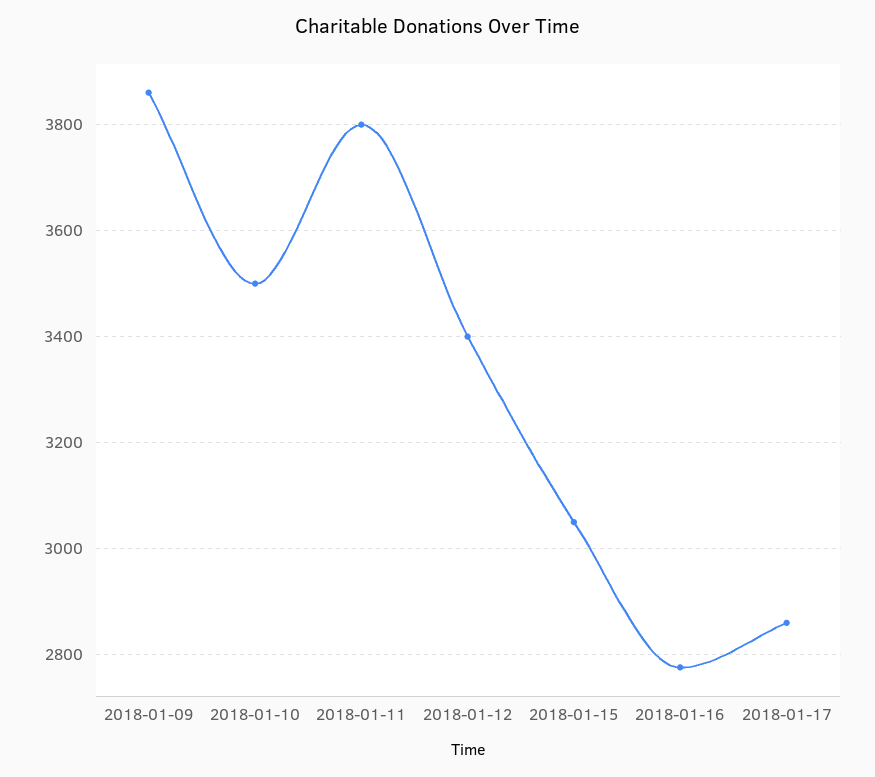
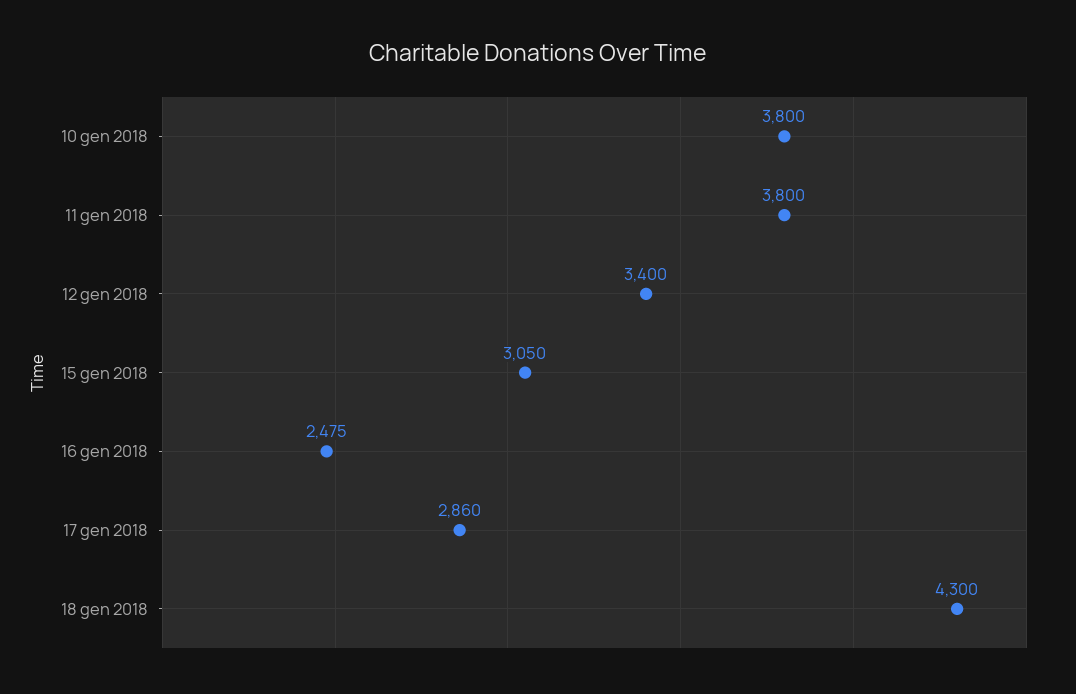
2018-01-09: 3860 -> none
2018-01-10: 3500 -> 3800
2018-01-16: 2780 -> 2475
18 gen 2018: none -> 4300

